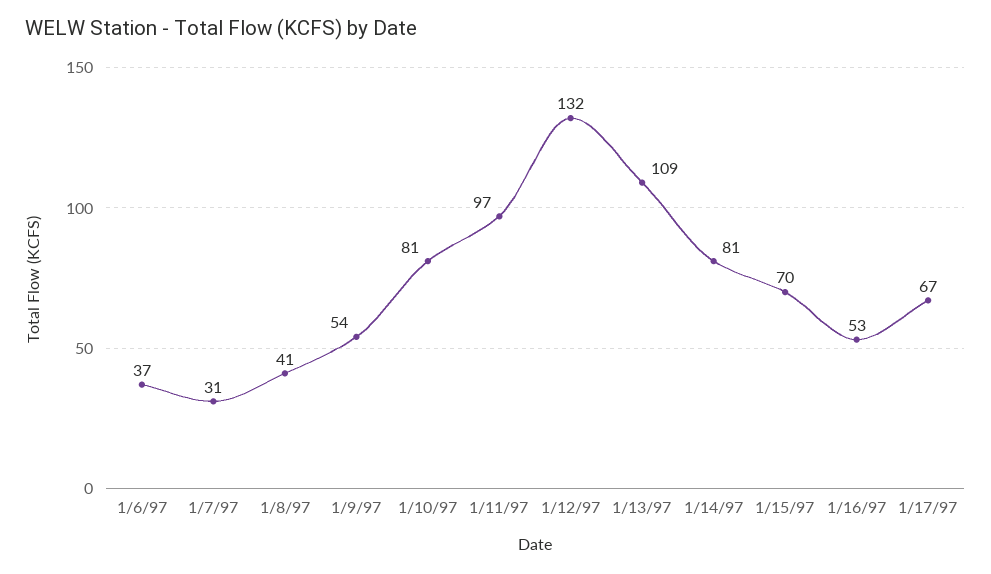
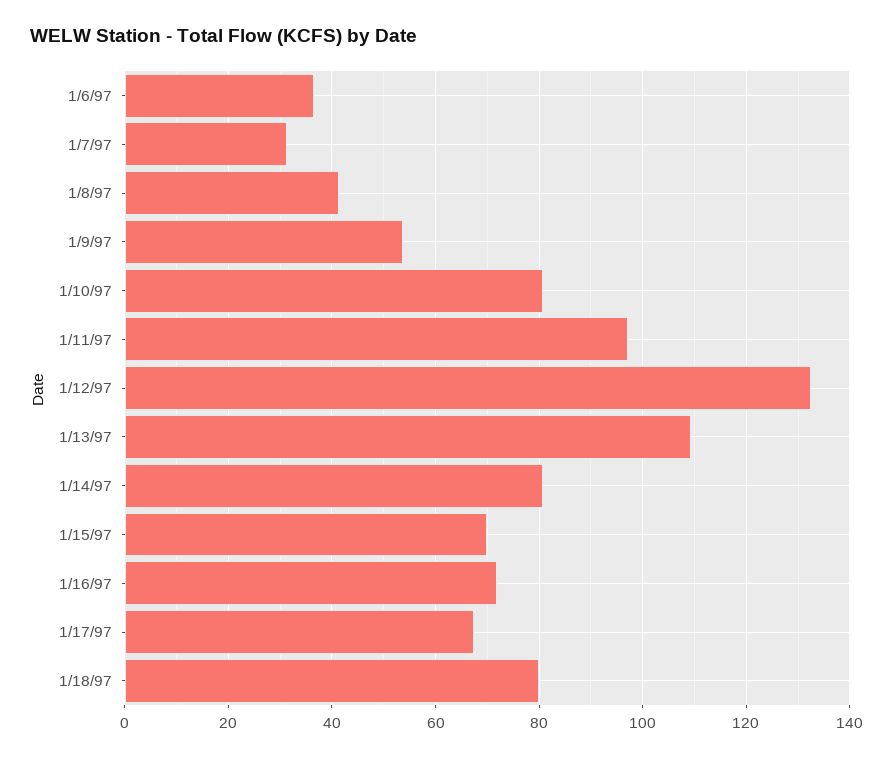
1/16/97: 53 -> 72
1/18/97: none -> 80

